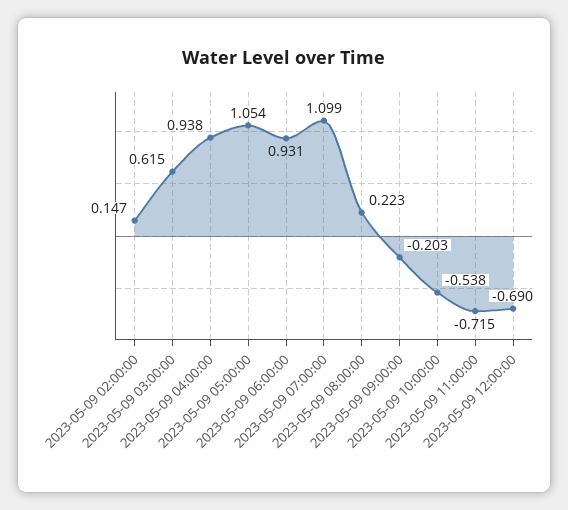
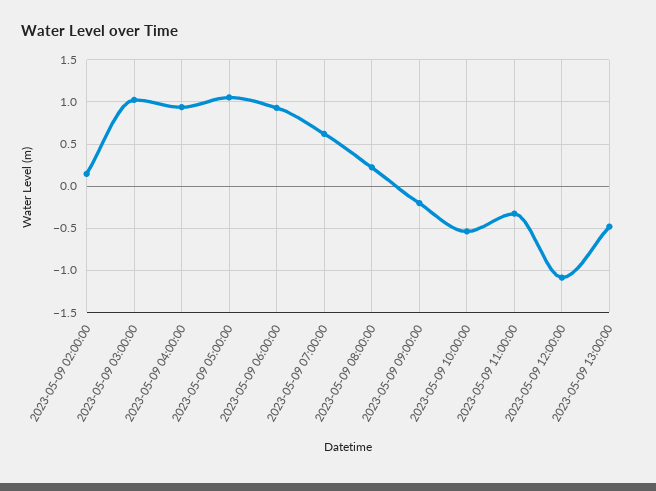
2023-05-09 03:00:00: 0.615 -> 1
2023-05-09 07:00:00: 1.099 -> 0.6
2023-05-09 11:00:00: -0.715 -> -0.3
2023-05-09 12:00:00: -0.69 -> -1.1
2023-05-09 13:00:00: none -> -0.5

